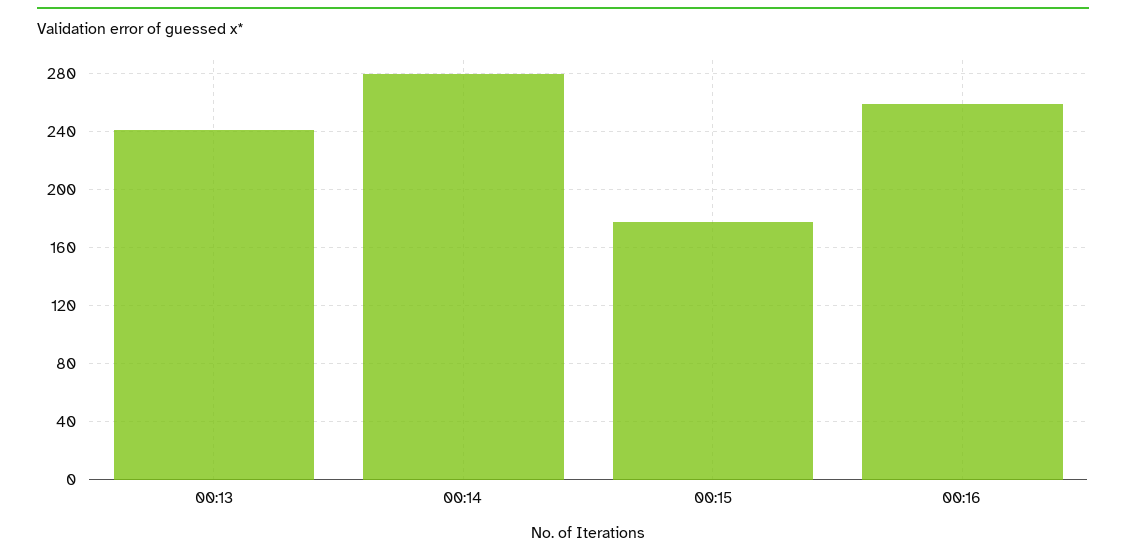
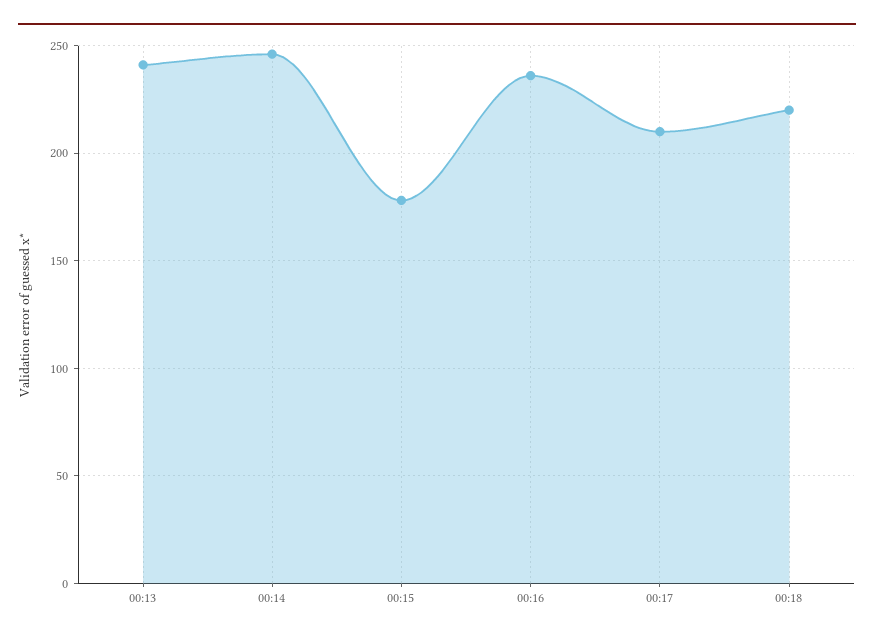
00:14: 280 -> 245
00:16: 260 -> 235
00:17: none -> 210
00:18: none -> 220

